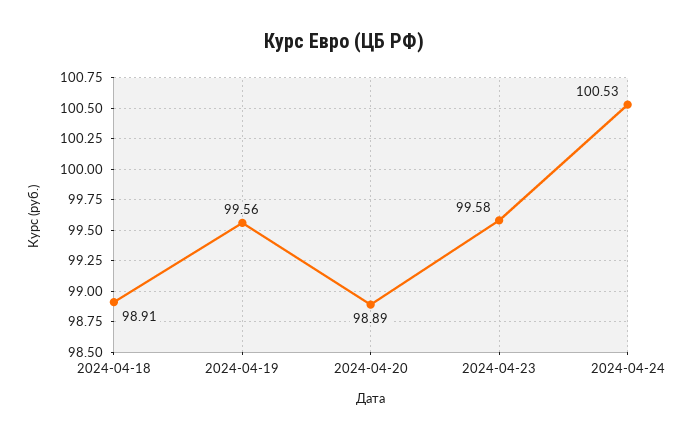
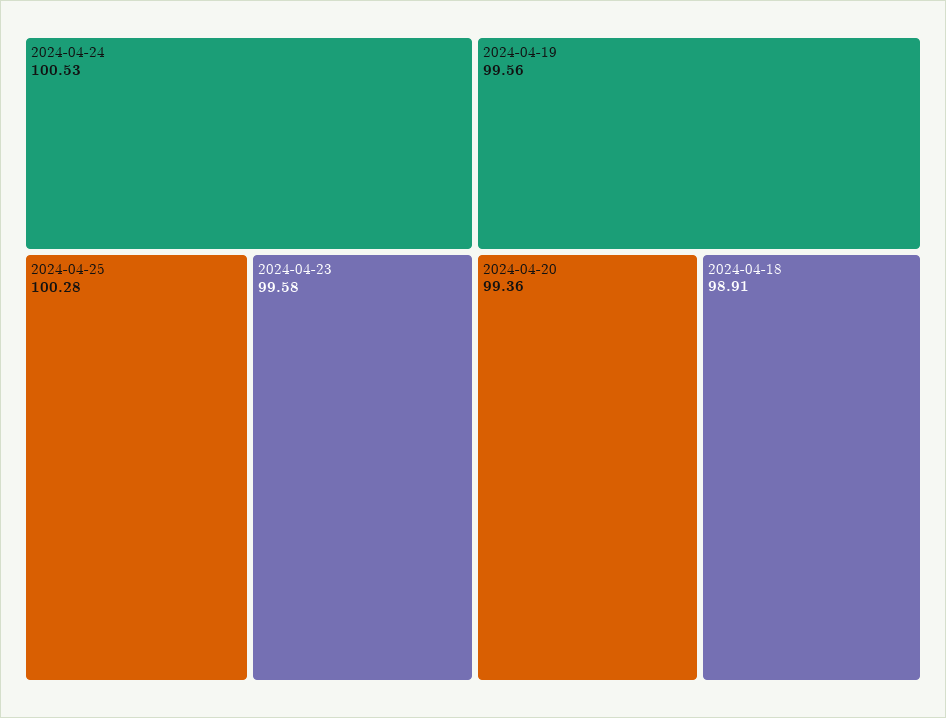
2024-04-20: 98.89 -> 99.36
2024-04-25: none -> 100.28

